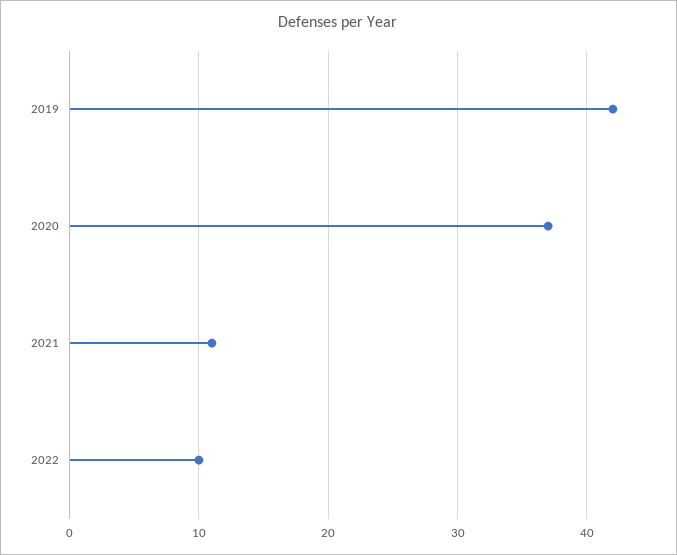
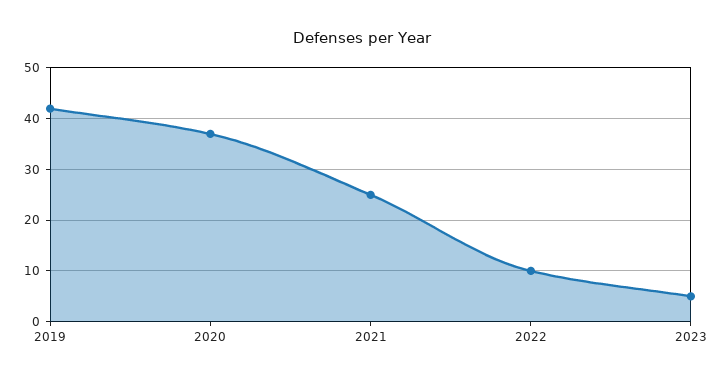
2021: 11 -> 25
2023: none -> 5

